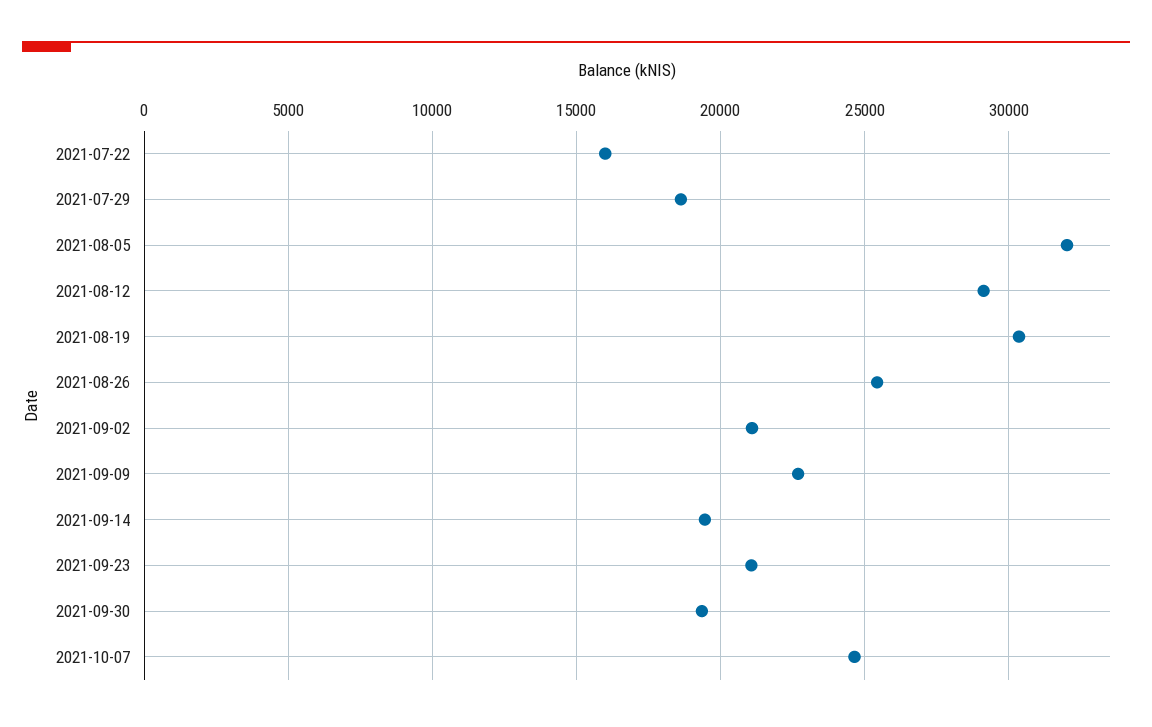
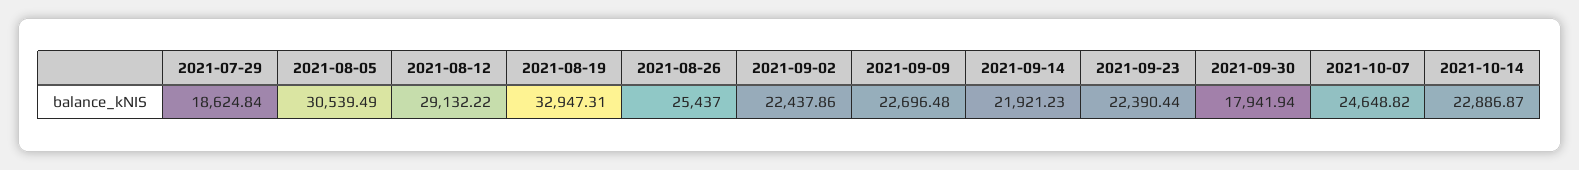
2021-07-22: 16000 -> none
2021-08-05: 32000 -> 30539.49
2021-08-19: 30500 -> 32947.31
2021-09-02: 21000 -> 22437.86
2021-09-14: 19500 -> 21921.23
2021-09-23: 21000 -> 22390.44
2021-09-30: 19500 -> 17941.94
2021-10-14: none -> 22886.87

